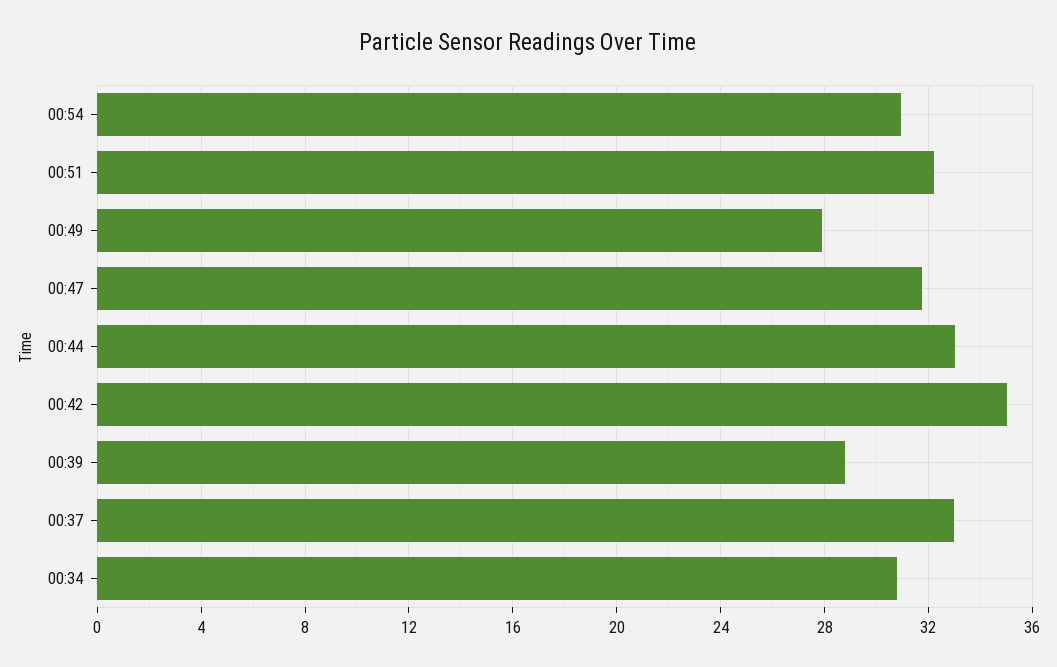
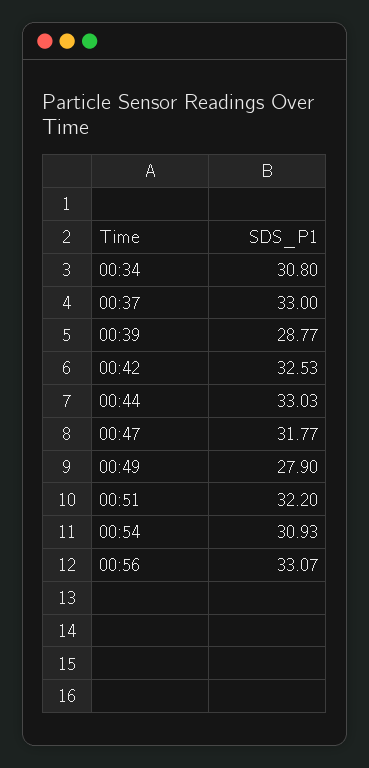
00:42: 35 -> 32.53
00:56: none -> 33.07

